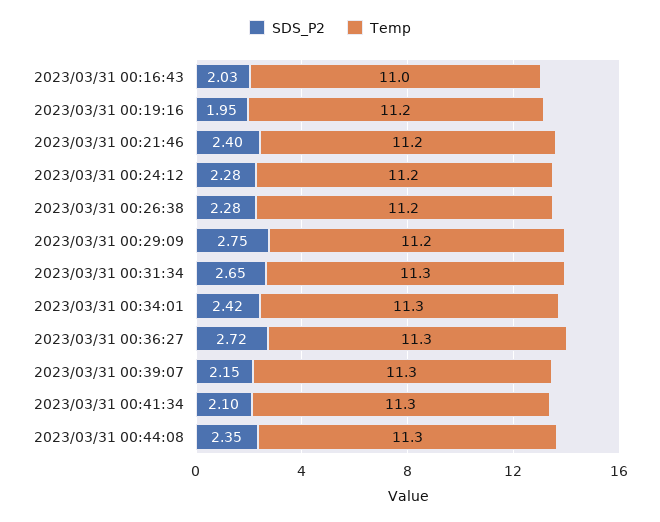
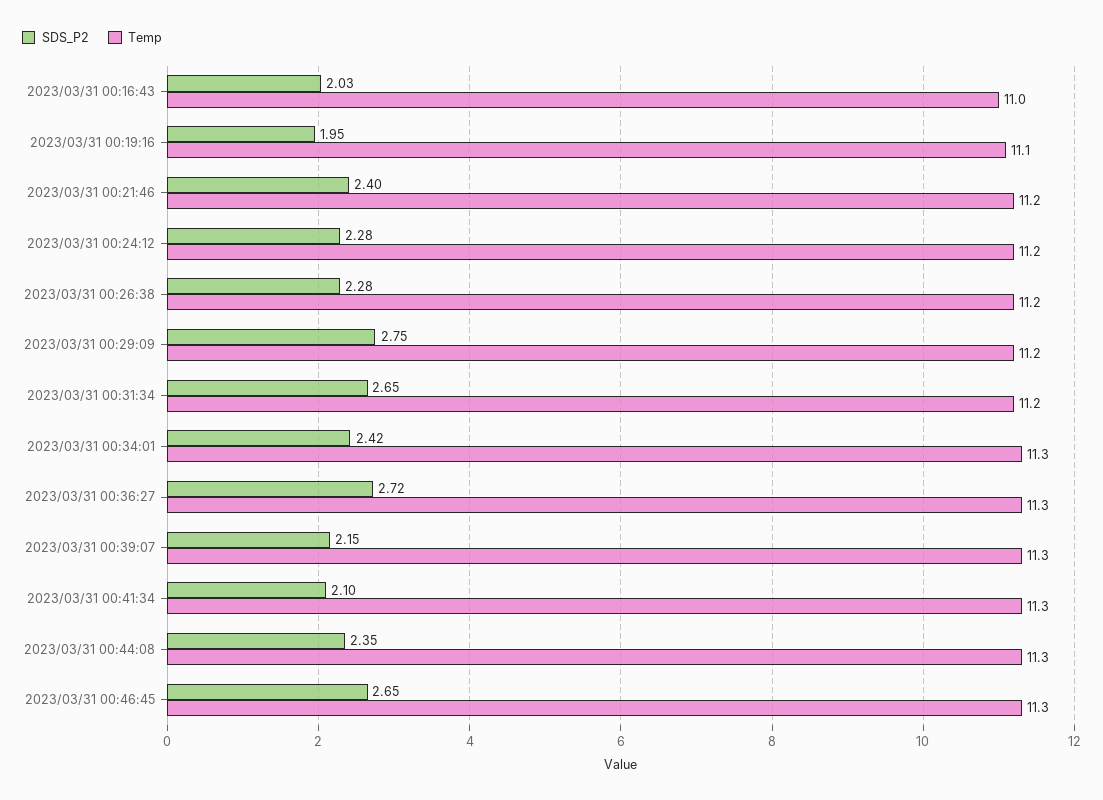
Temp, 2023/03/31 00:19:16: 11.2 -> 11.1
Temp, 2023/03/31 00:31:34: 11.3 -> 11.2
SDS_P2, 2023/03/31 00:46:45: none -> 2.65
Temp, 2023/03/31 00:46:45: none -> 11.3

